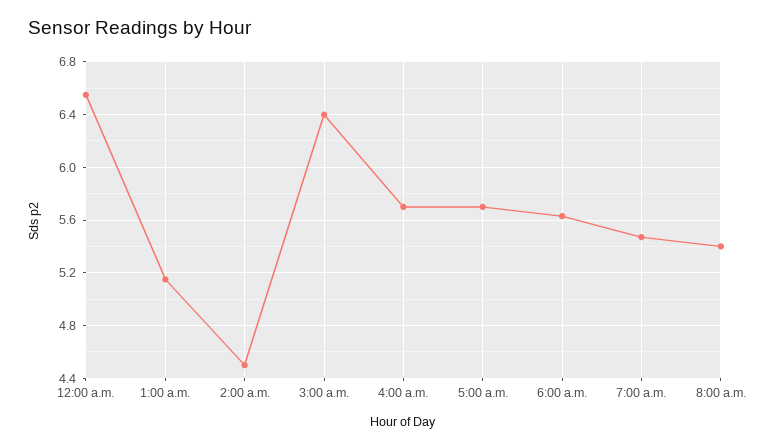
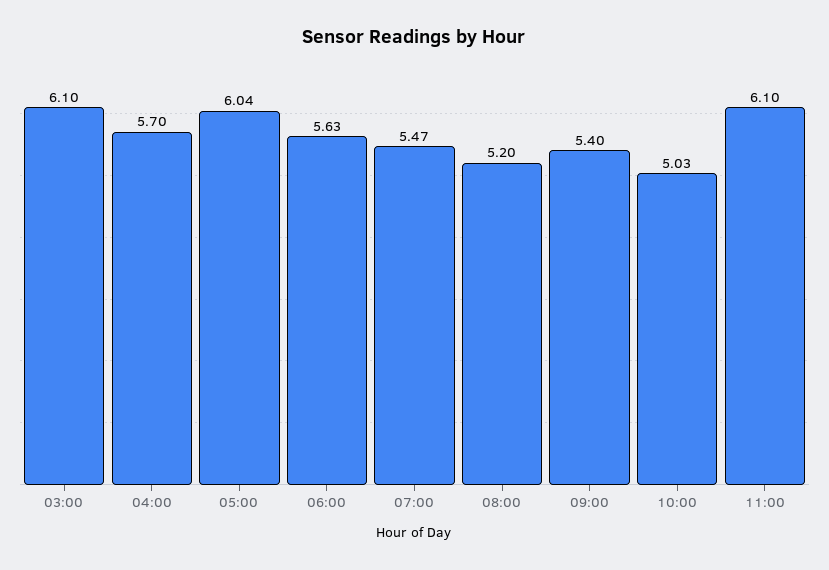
12:00 a.m.: 6.55 -> none
1:00 a.m.: 5.15 -> none
2:00 a.m.: 4.5 -> none
3:00 a.m.: 6.4 -> 6.1
5:00 a.m.: 5.7 -> 6.04
8:00 a.m.: 5.4 -> 5.2
09:00: none -> 5.4
10:00: none -> 5.03
11:00: none -> 6.1

